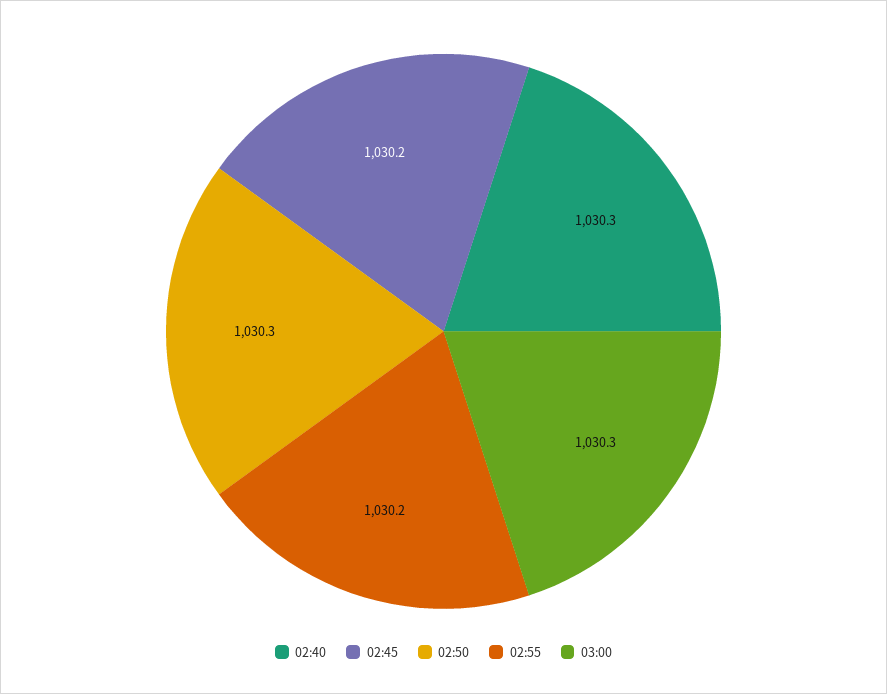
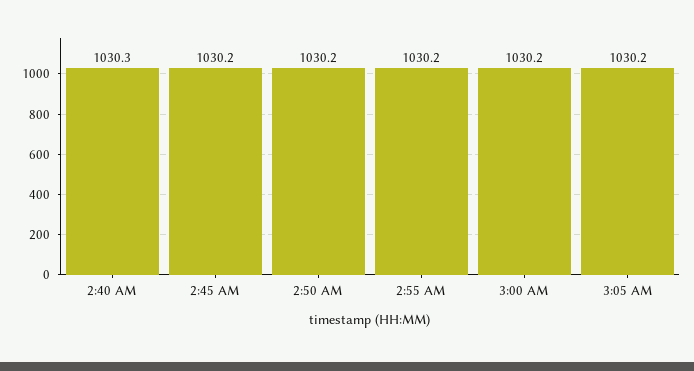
02:50: 1030.3 -> 1030.2
03:00: 1030.3 -> 1030.2
3:05 AM: none -> 1030.2

